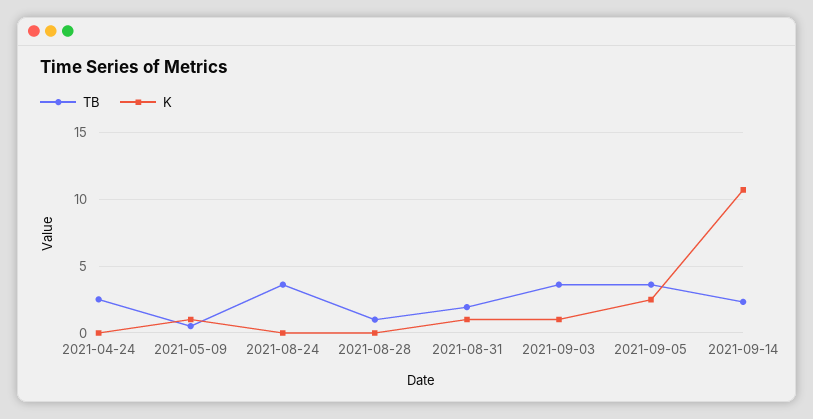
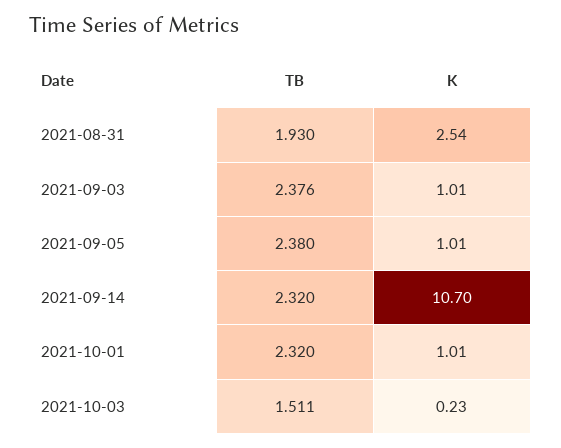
TB, 2021-04-24: 2.5 -> none
K, 2021-04-24: 0 -> none
TB, 2021-05-09: 0.5 -> none
K, 2021-05-09: 1 -> none
TB, 2021-08-24: 3.5 -> none
K, 2021-08-24: 0 -> none
TB, 2021-08-28: 1 -> none
K, 2021-08-28: 0 -> none
K, 2021-08-31: 1 -> 2.54
TB, 2021-09-03: 3.5 -> 2.376
TB, 2021-09-05: 3.5 -> 2.38
K, 2021-09-05: 2.5 -> 1.01
TB, 2021-10-01: none -> 2.32
K, 2021-10-01: none -> 1.01
TB, 2021-10-03: none -> 1.511
K, 2021-10-03: none -> 0.23

